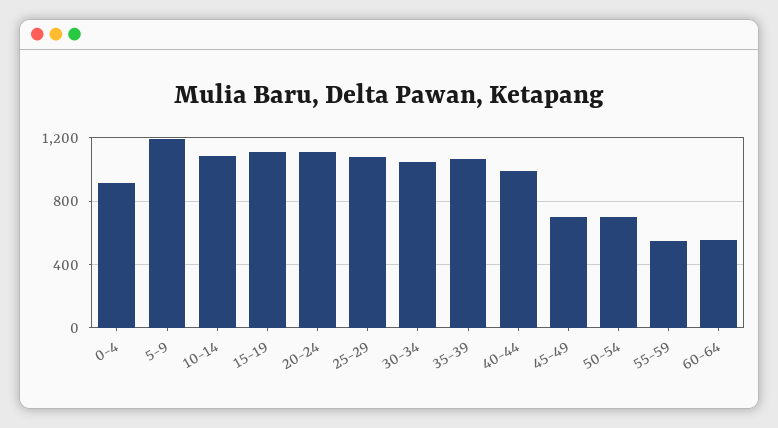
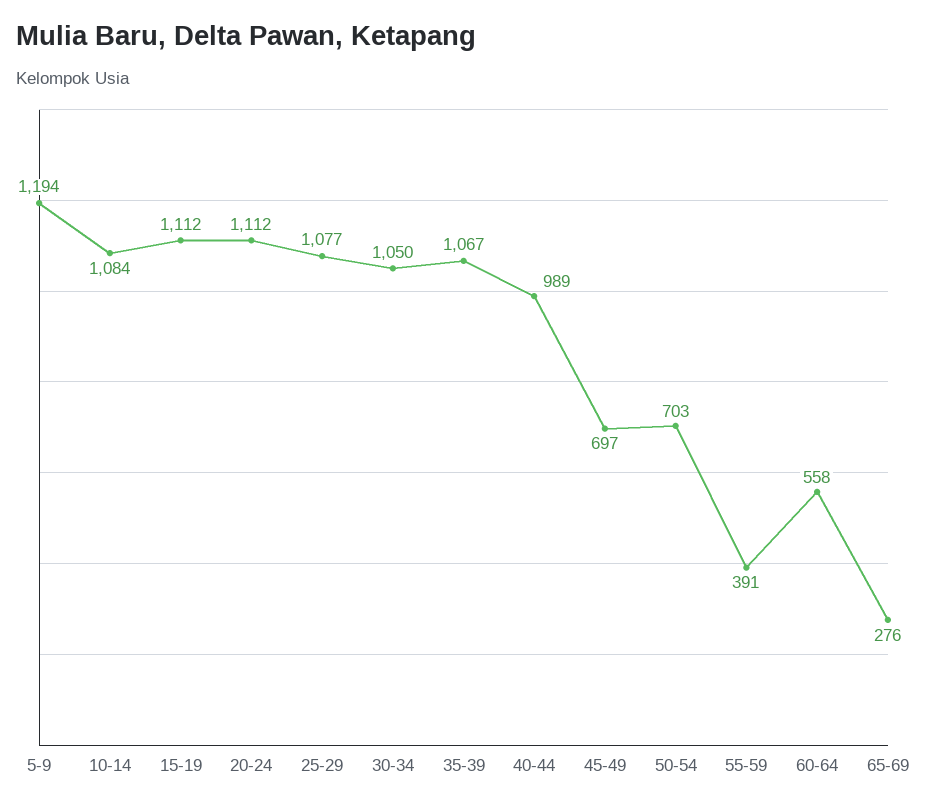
0-4: 900 -> none
55-59: 550 -> 391
65-69: none -> 276

